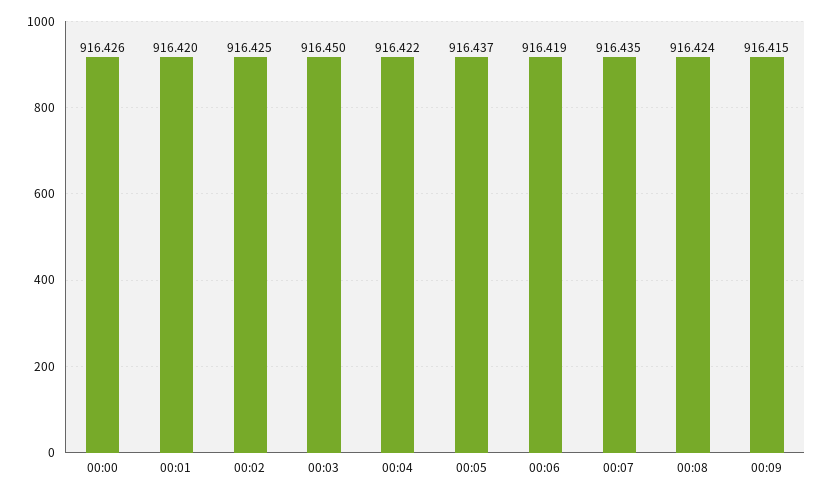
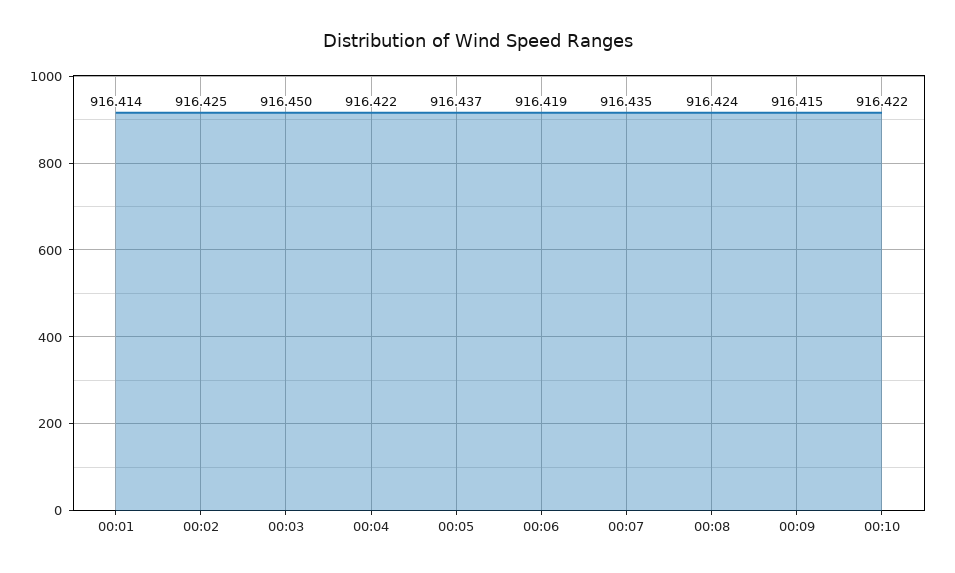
00:00: 916.426 -> none
00:01: 916.42 -> 916.414
00:10: none -> 916.422

